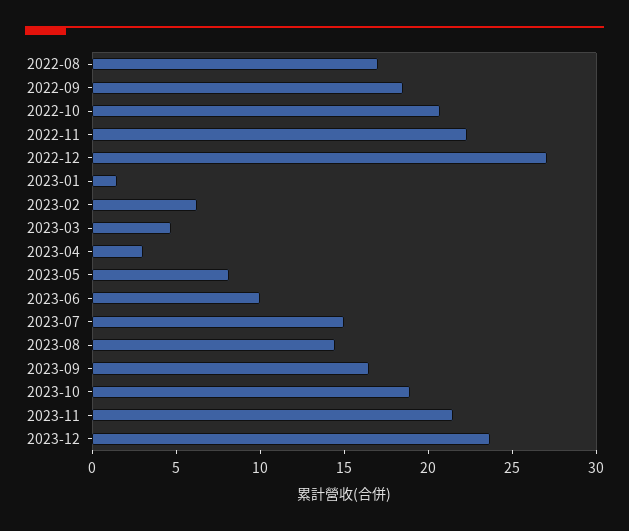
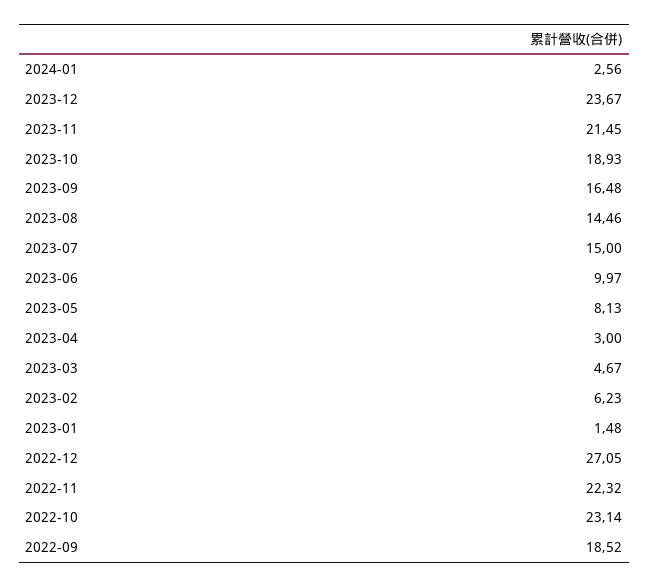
2022-08: 17 -> none
2022-10: 21 -> 23.14
2024-01: none -> 2.56

